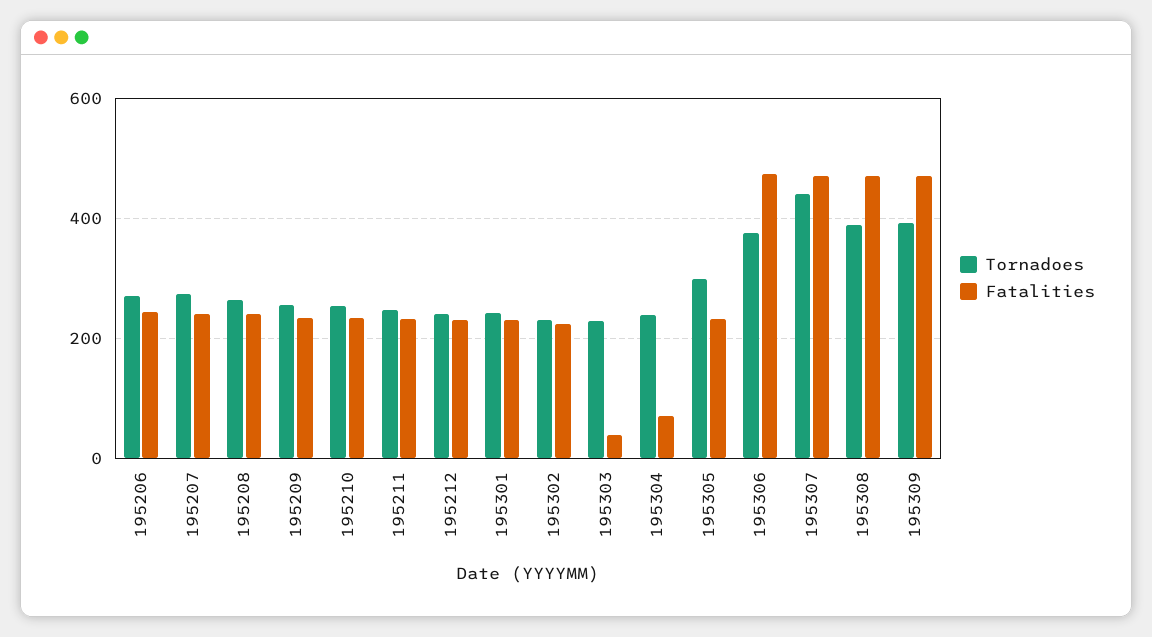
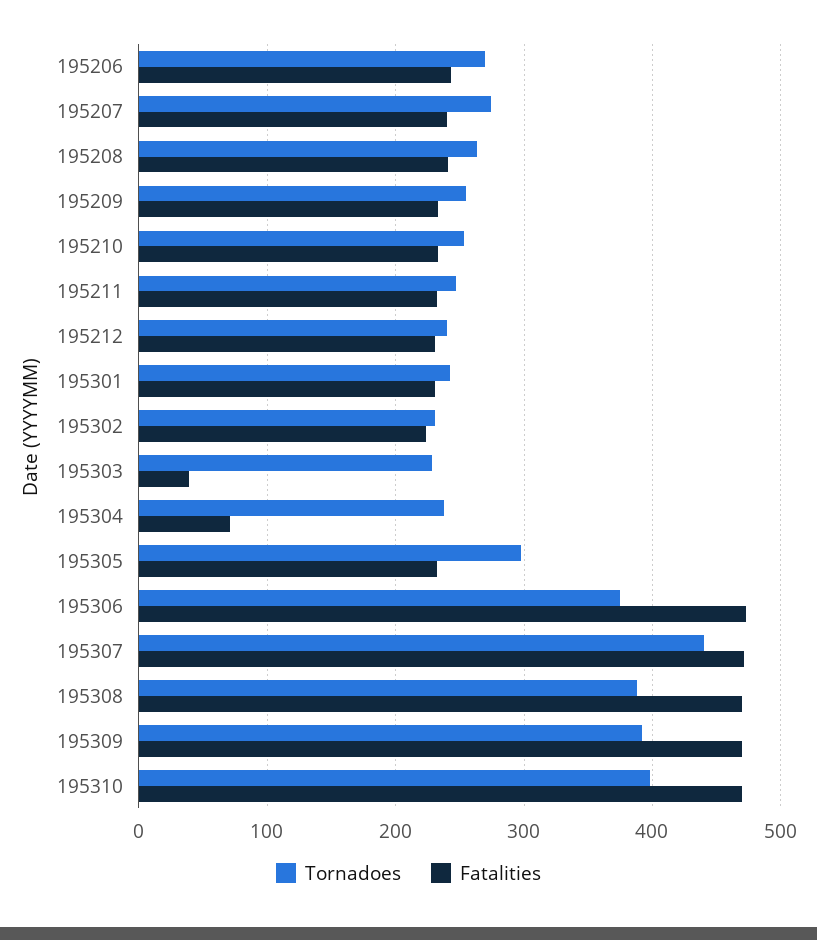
Tornadoes, 195310: none -> 400
Fatalities, 195310: none -> 470

